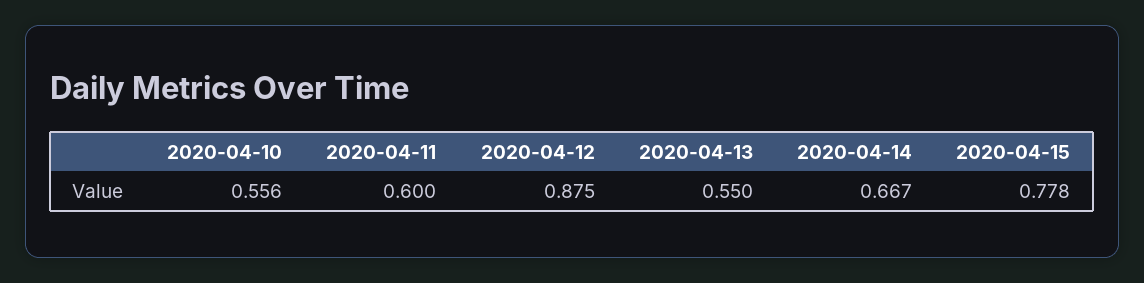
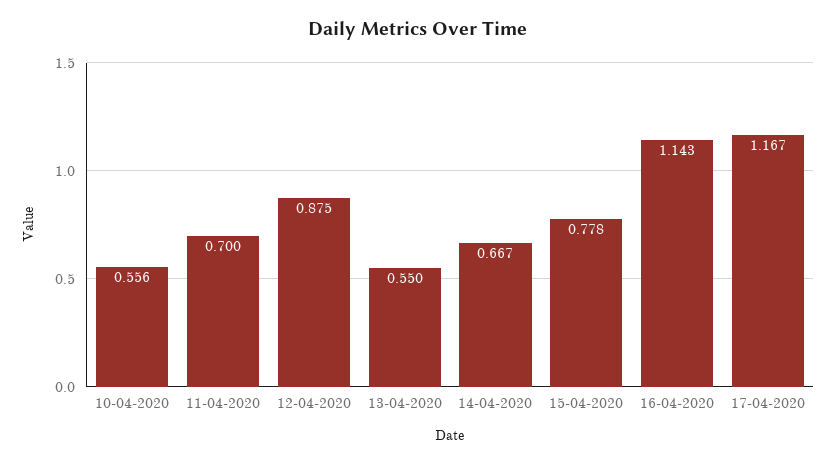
2020-04-11: 0.6 -> 0.7
16-04-2020: none -> 1.143
17-04-2020: none -> 1.167

